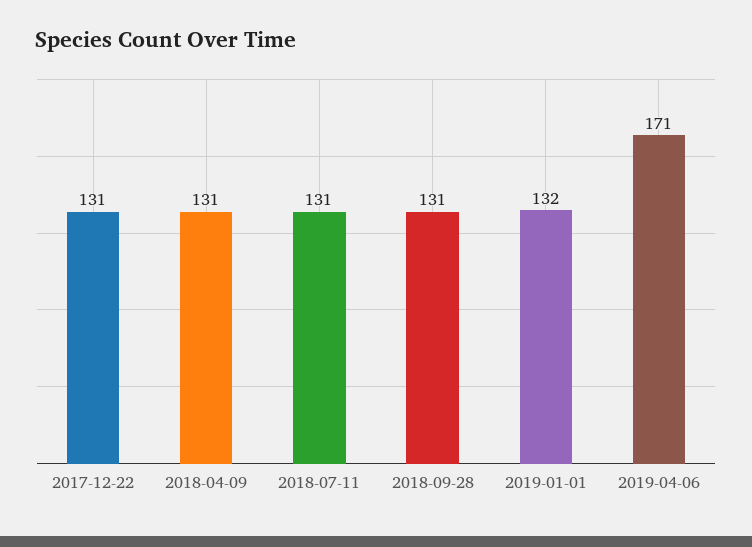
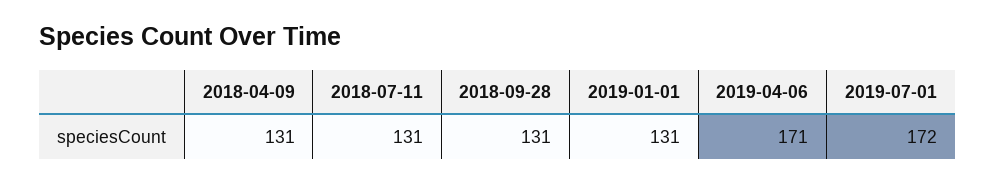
2017-12-22: 131 -> none
2019-01-01: 132 -> 131
2019-07-01: none -> 172

